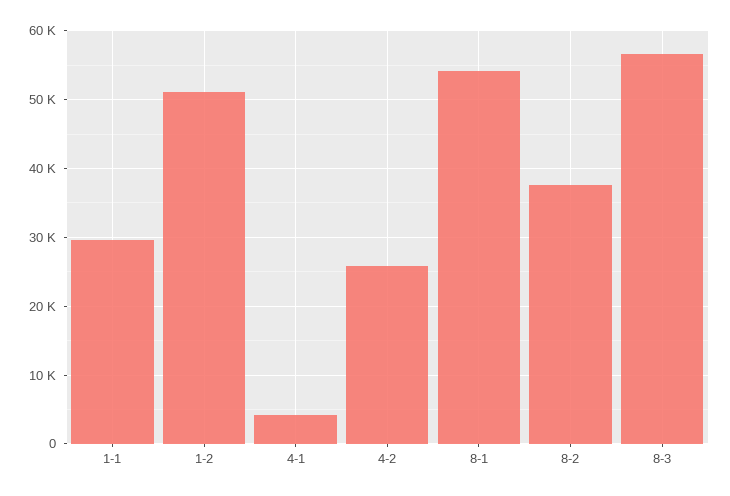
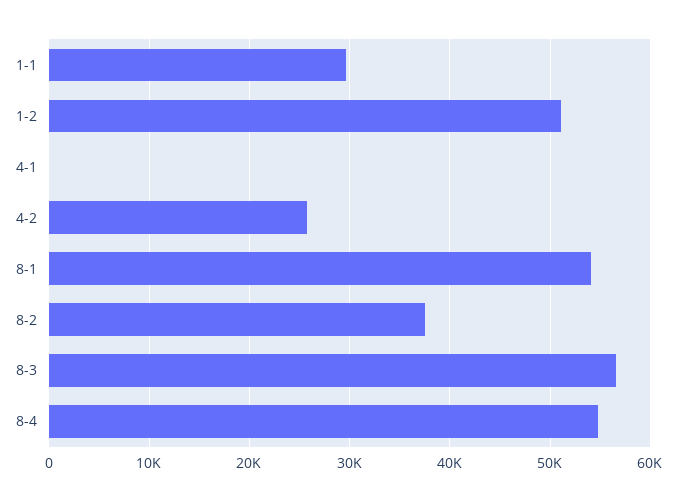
4-1: 4000 -> 0
8-4: none -> 55000

